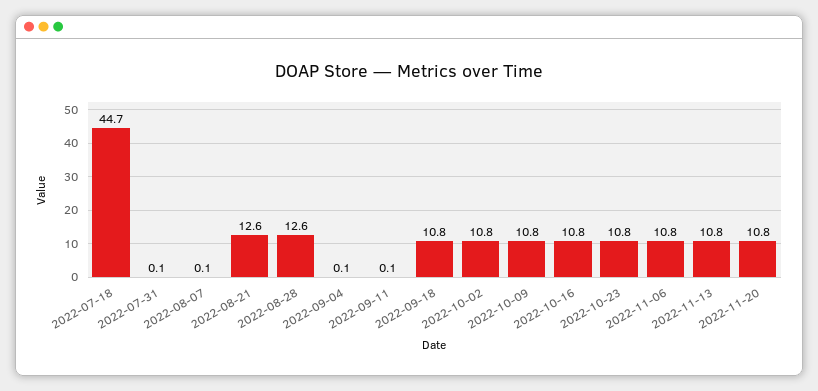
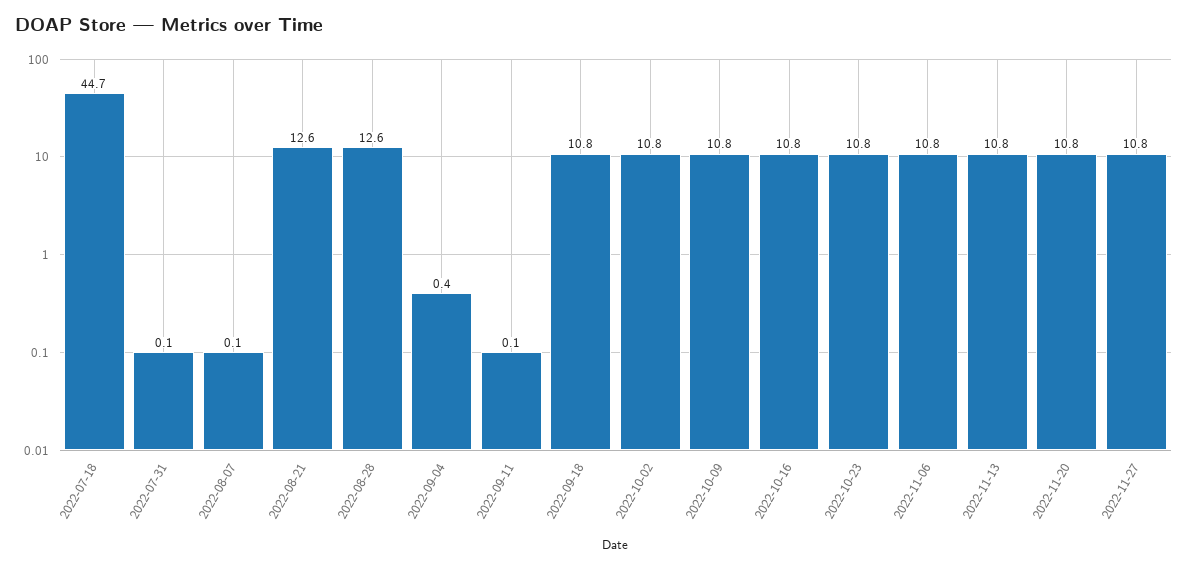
2022-09-04: 0.1 -> 0.4
2022-11-27: none -> 10.8

